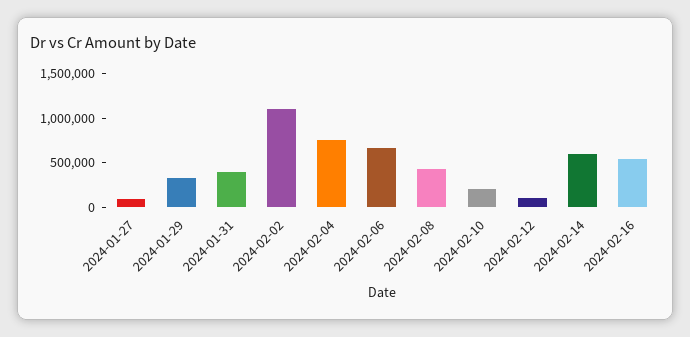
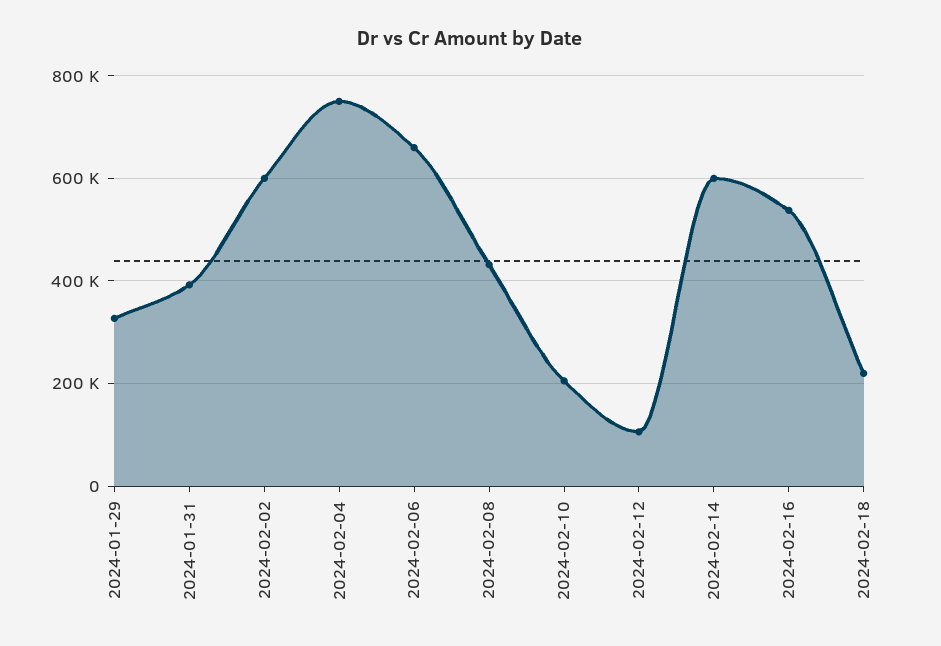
2024-01-27: 100000 -> none
2024-02-02: 1100000 -> 600000
2024-02-18: none -> 220000

